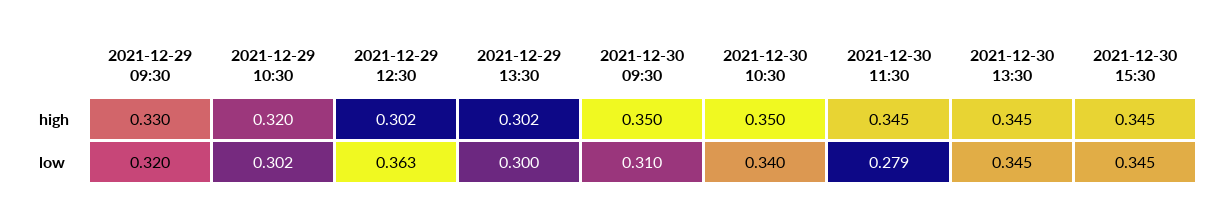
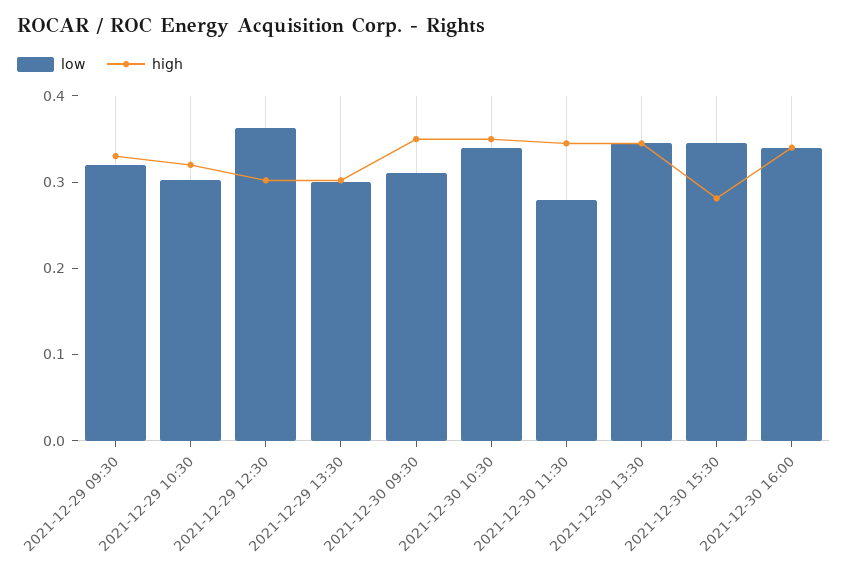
high, 2021-12-30 15:30: 0.345 -> 0.28
low, 2021-12-30 16:00: none -> 0.34
high, 2021-12-30 16:00: none -> 0.34

